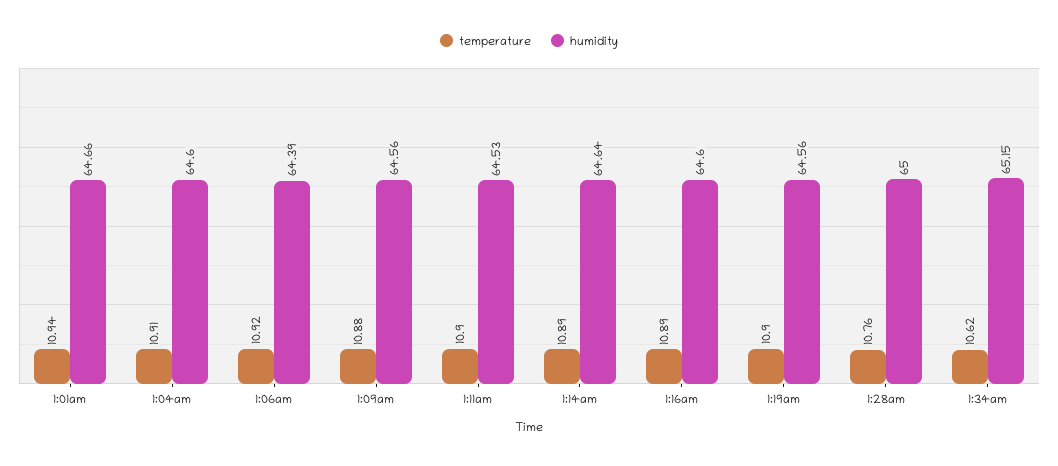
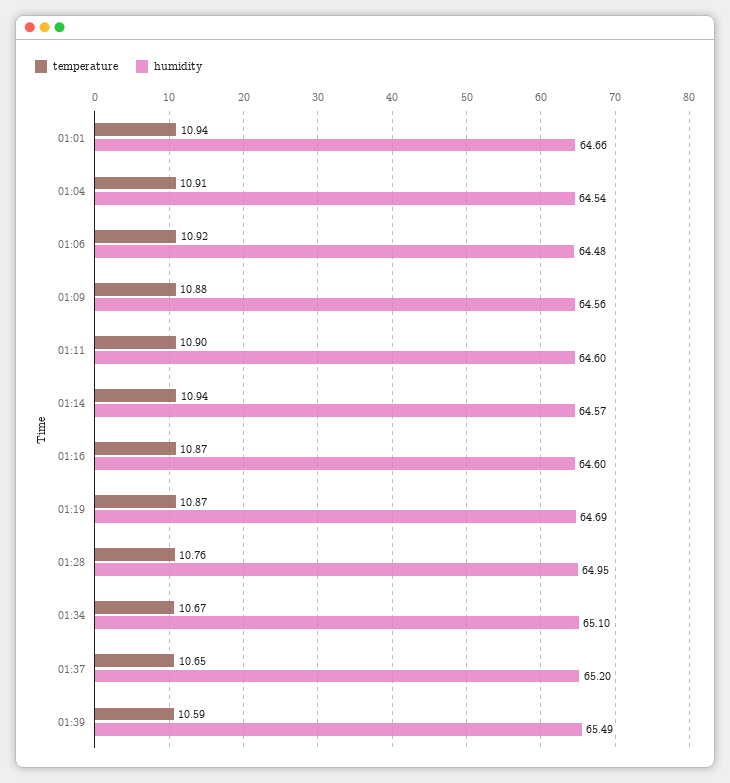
humidity, 1:04am: 64.6 -> 64.54
humidity, 1:06am: 64.39 -> 64.48
humidity, 1:11am: 64.53 -> 64.6
temperature, 1:14am: 10.89 -> 10.94
humidity, 1:14am: 64.64 -> 64.57
temperature, 1:16am: 10.89 -> 10.87
temperature, 1:19am: 10.9 -> 10.87
humidity, 1:19am: 64.56 -> 64.69
humidity, 1:28am: 65 -> 64.95
temperature, 1:34am: 10.62 -> 10.67
humidity, 1:34am: 65.15 -> 65.1
temperature, 01:37: none -> 10.65
humidity, 01:37: none -> 65.2
temperature, 01:39: none -> 10.59
humidity, 01:39: none -> 65.49

